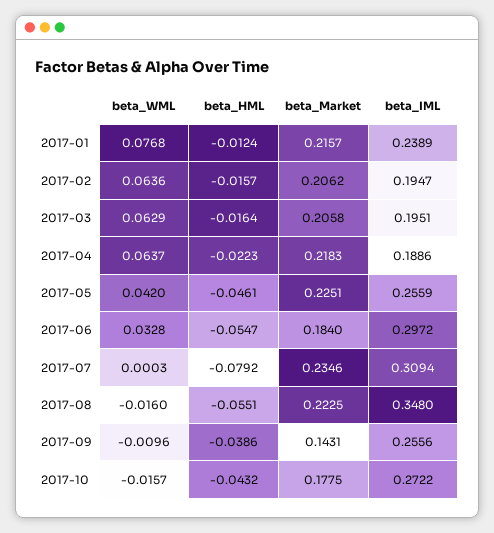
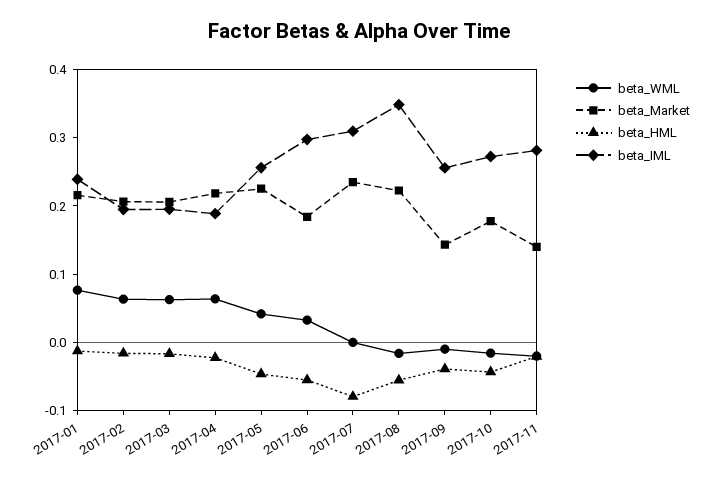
beta_WML, 2017-11: none -> -0.02
beta_Market, 2017-11: none -> 0.14
beta_HML, 2017-11: none -> -0.02
beta_IML, 2017-11: none -> 0.28

